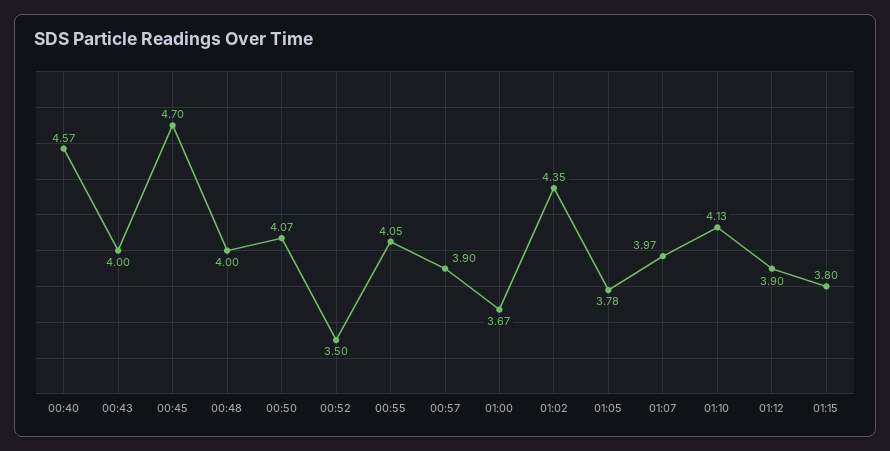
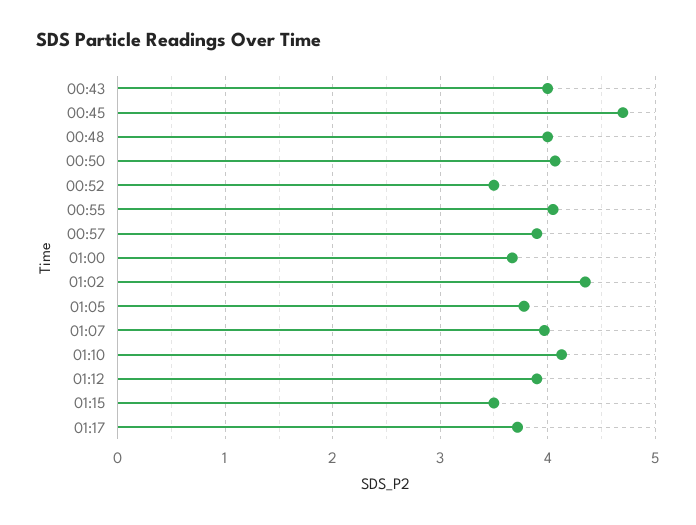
00:40: 4.57 -> none
01:15: 3.8 -> 3.5
01:17: none -> 3.7

